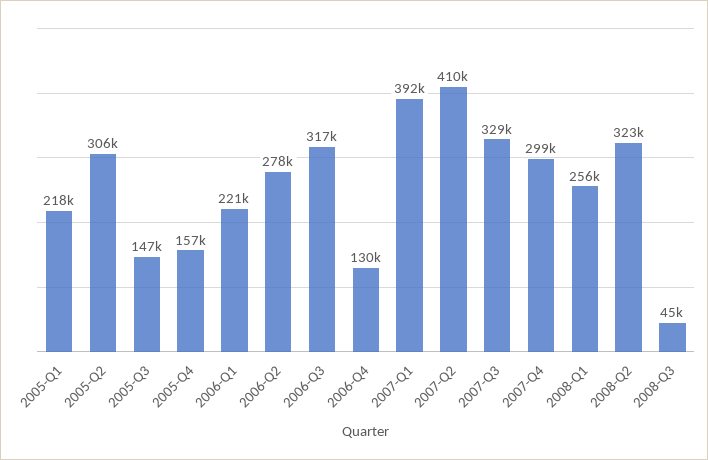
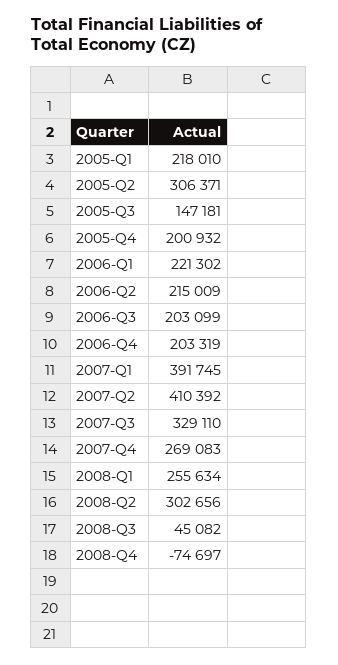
2005-Q4: 157000 -> 200932
2006-Q2: 278000 -> 215009
2006-Q3: 317000 -> 203099
2006-Q4: 130000 -> 203319
2007-Q4: 299000 -> 269083
2008-Q2: 323000 -> 302656
2008-Q4: none -> -74697

